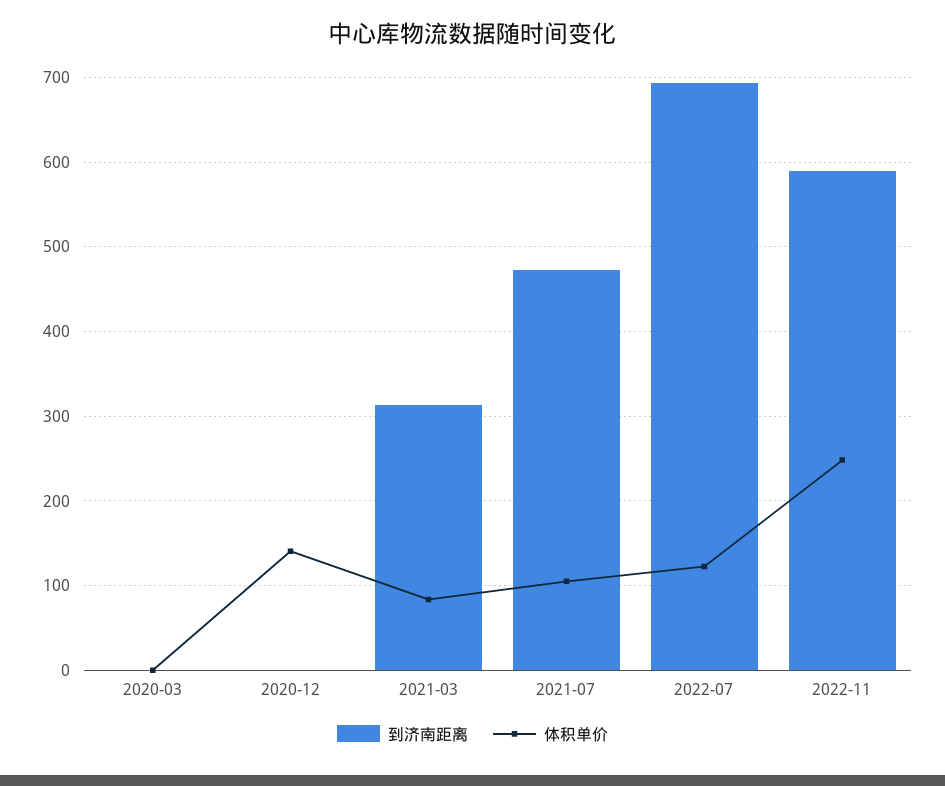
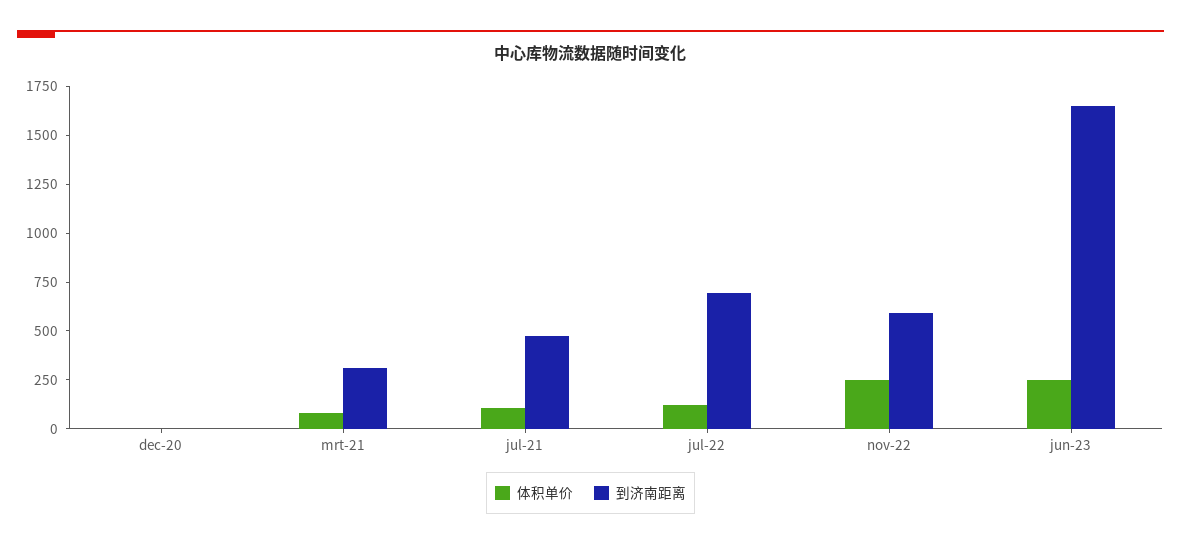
到济南距离, 2020-03: 0 -> none
体积单价, 2020-03: 0 -> none
体积单价, 2020-12: 140 -> 0
体积单价, jun-23: none -> 250
到济南距离, jun-23: none -> 1650

